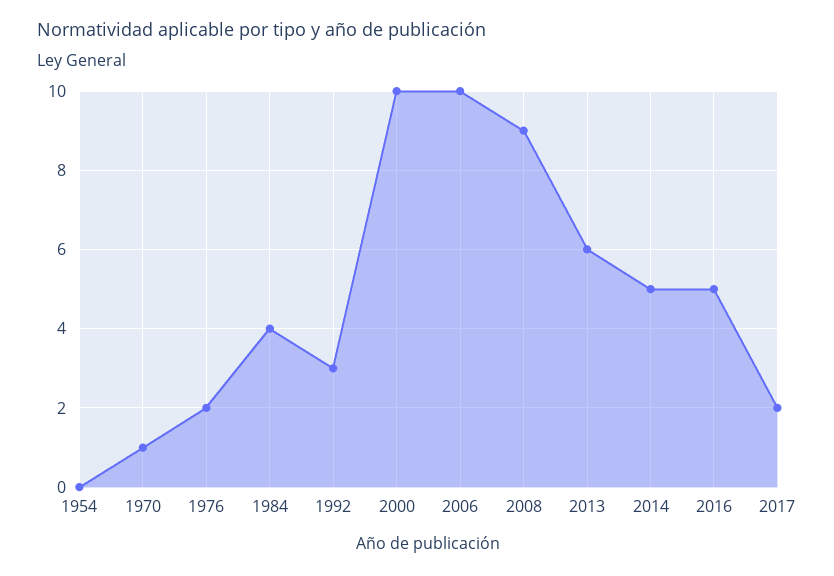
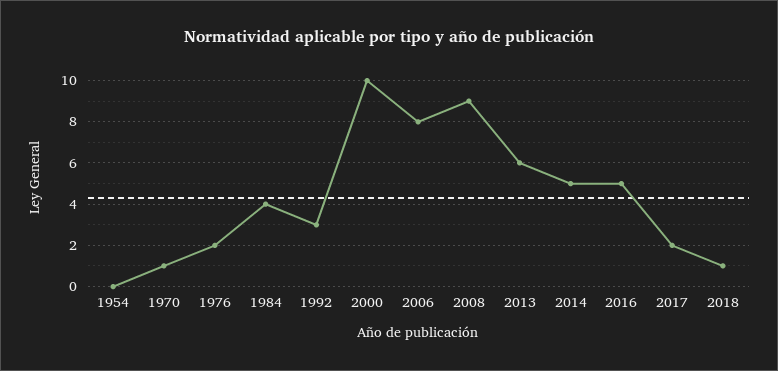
2006: 10 -> 8
2018: none -> 1

